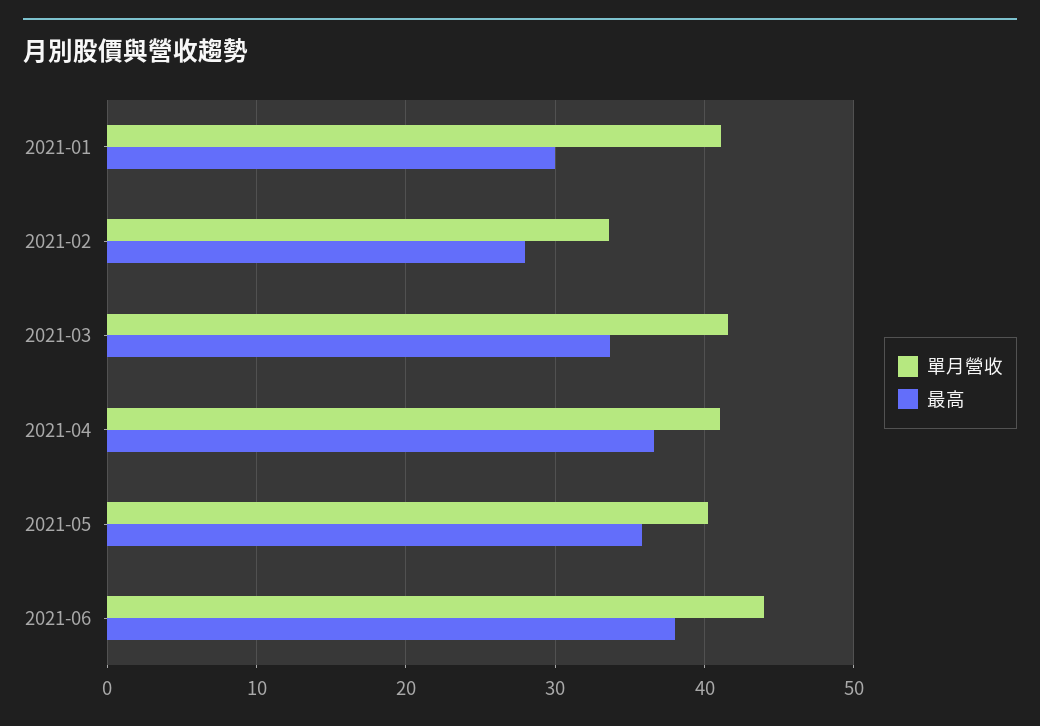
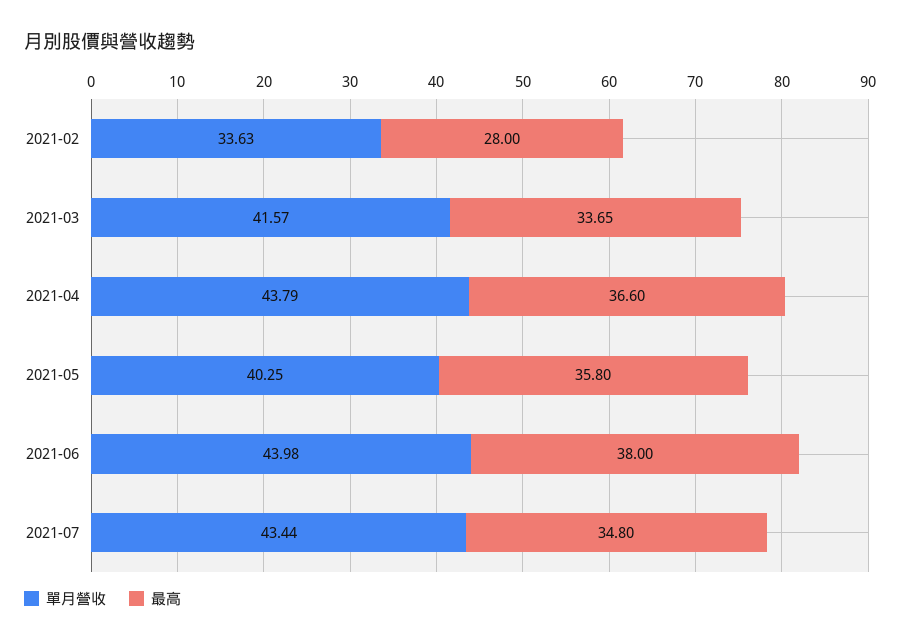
單月營收, 2021-01: 41 -> none
最高, 2021-01: 30 -> none
單月營收, 2021-04: 41 -> 43.79
單月營收, 2021-07: none -> 43.44
最高, 2021-07: none -> 34.8

